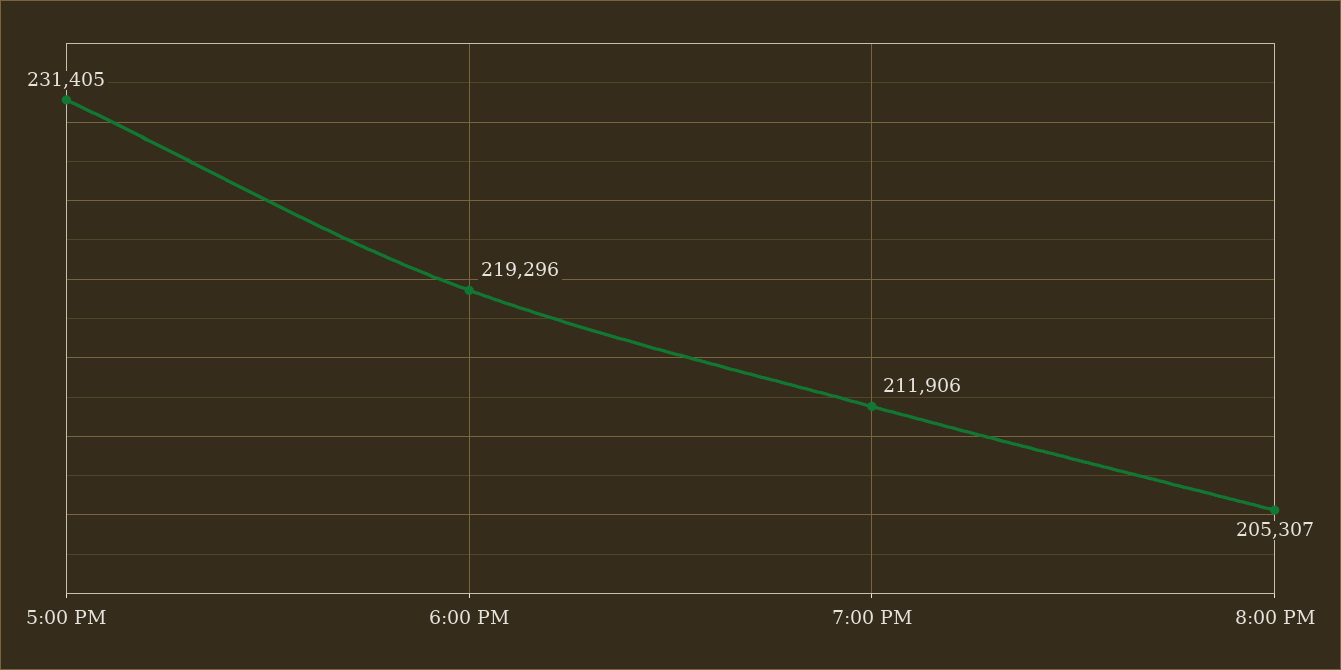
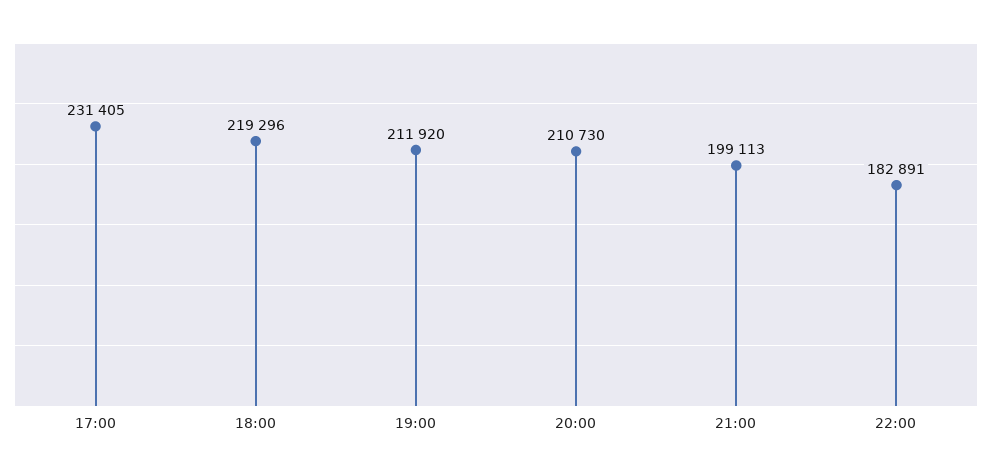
7:00 PM: 211906 -> 211920
8:00 PM: 205307 -> 210730
21:00: none -> 199113
22:00: none -> 182891

